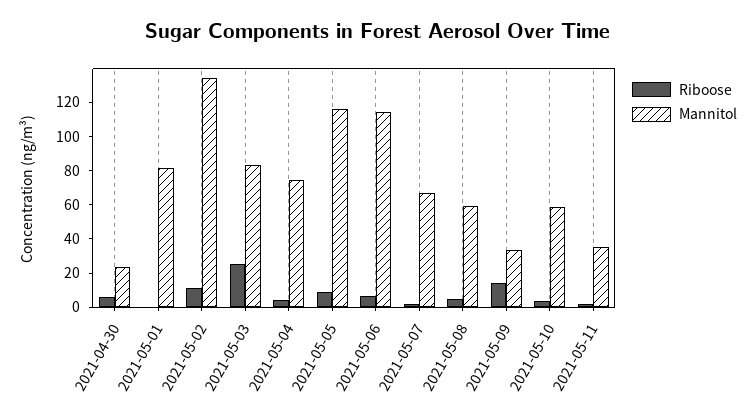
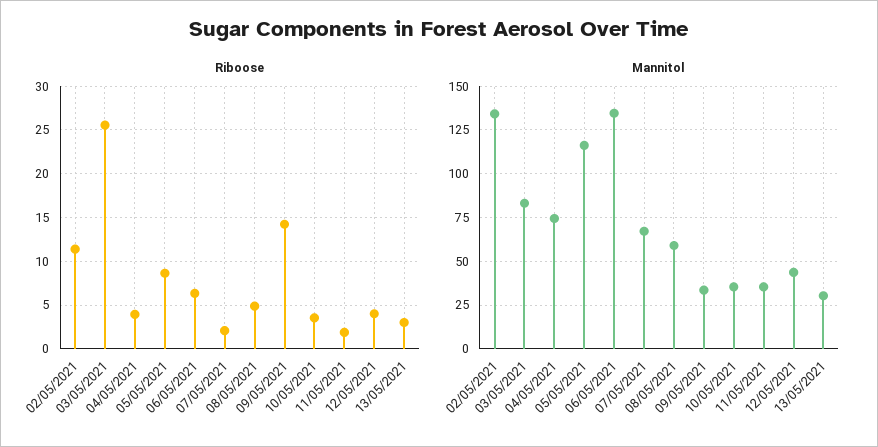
Riboose, 2021-04-30: 5 -> none
Mannitol, 2021-04-30: 25 -> none
Riboose, 2021-05-01: 0 -> none
Mannitol, 2021-05-01: 80 -> none
Mannitol, 2021-05-06: 115 -> 135
Mannitol, 2021-05-10: 60 -> 35
Riboose, 12/05/2021: none -> 4
Riboose, 13/05/2021: none -> 3
Mannitol, 12/05/2021: none -> 45
Mannitol, 13/05/2021: none -> 30

